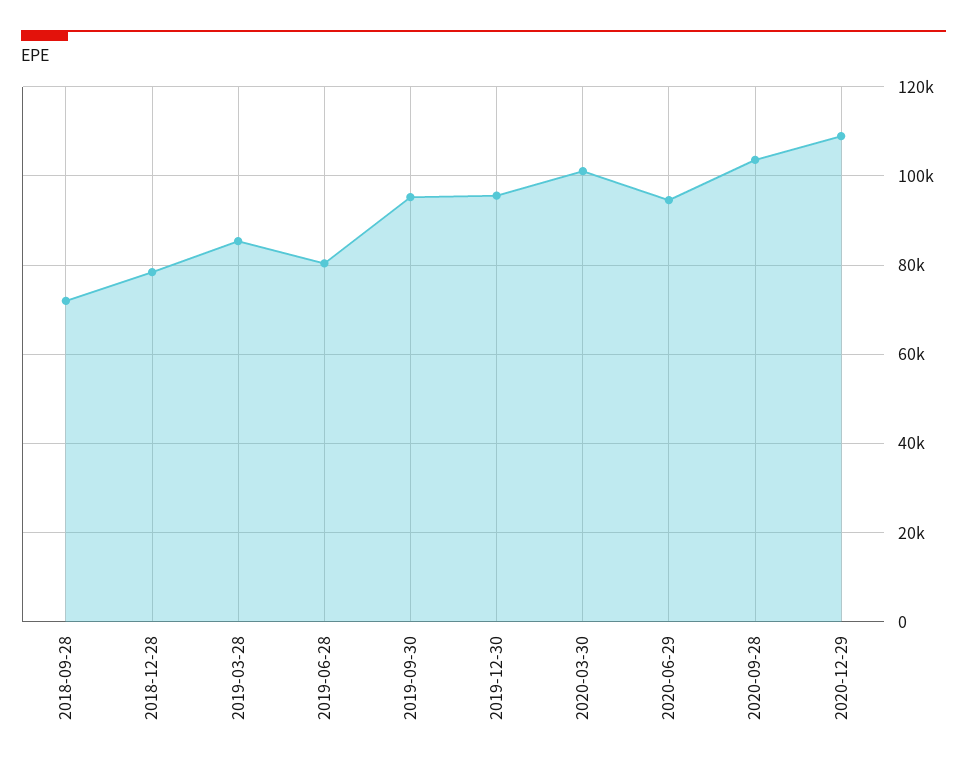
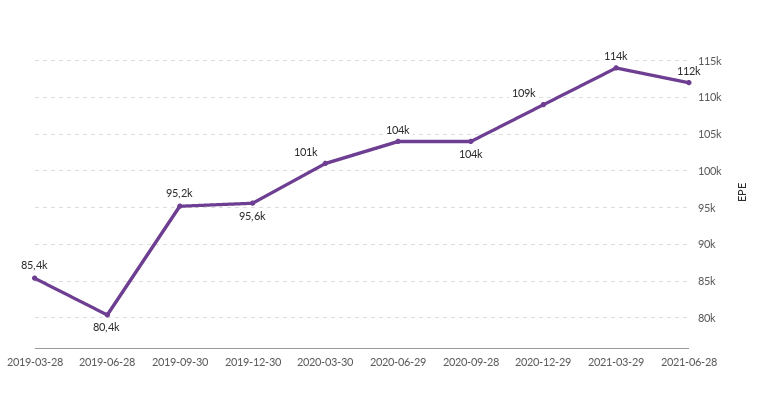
2018-09-28: 72000 -> none
2018-12-28: 78000 -> none
2020-06-29: 94000 -> 104000
2021-03-29: none -> 114000
2021-06-28: none -> 112000

